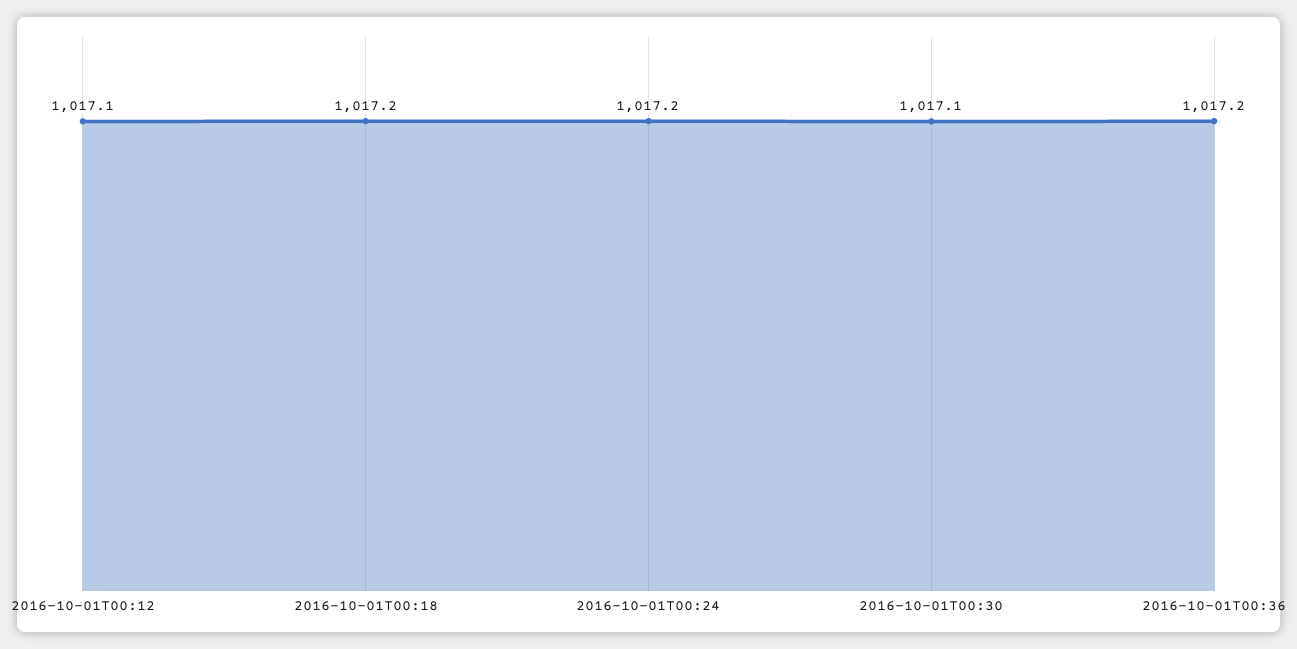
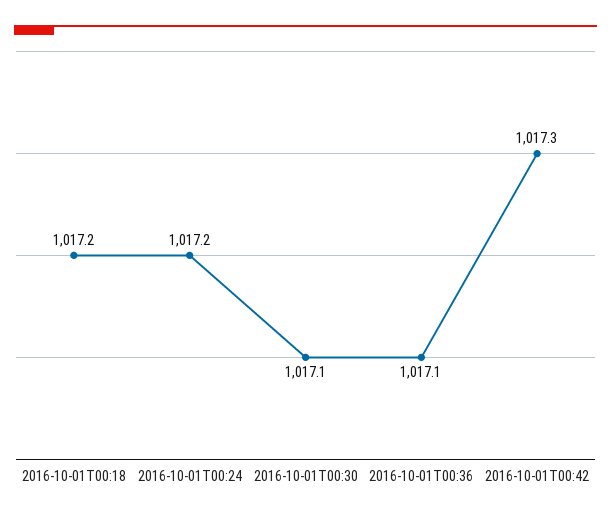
2016-10-01T00:12: 1017.1 -> none
2016-10-01T00:36: 1017.2 -> 1017.1
2016-10-01T00:42: none -> 1017.3

